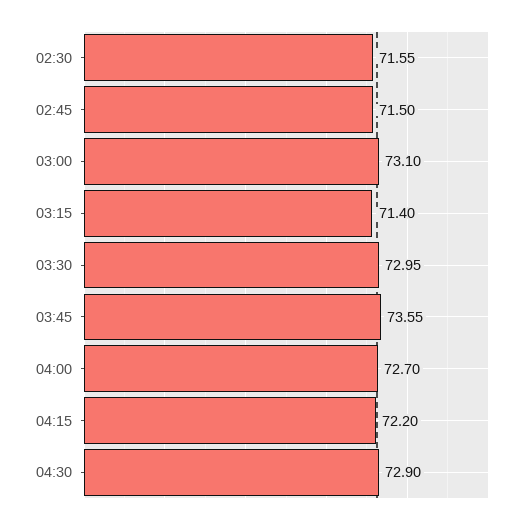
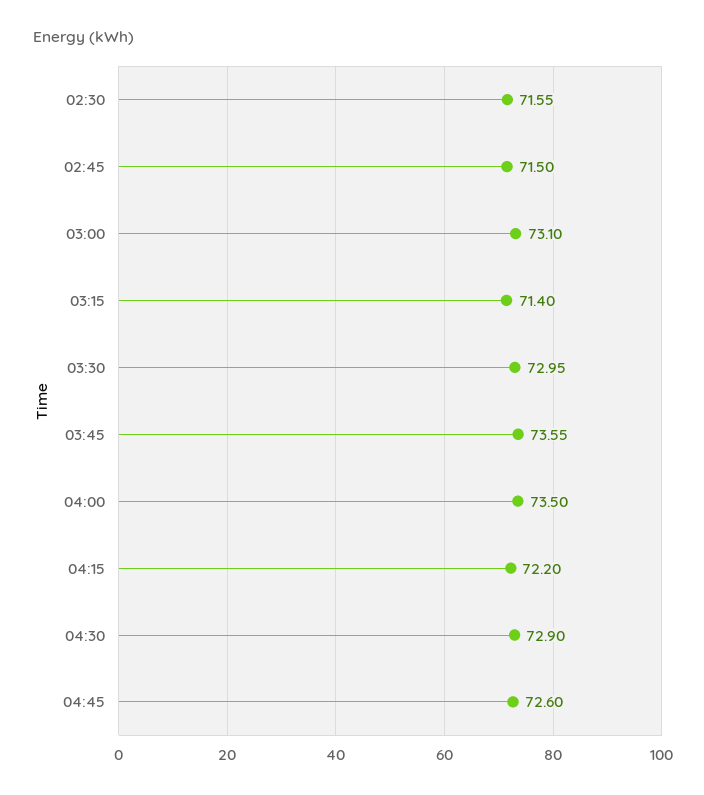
04:00: 72.7 -> 73.5
04:45: none -> 72.6

